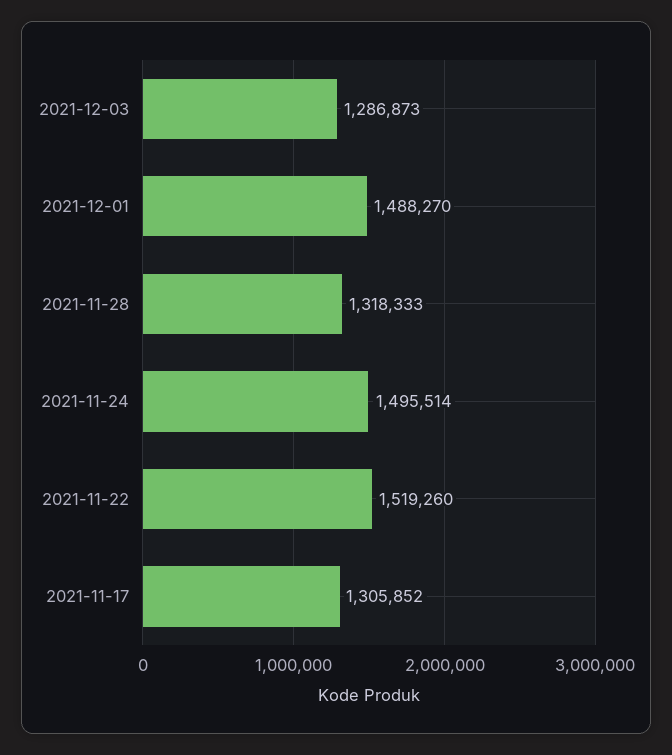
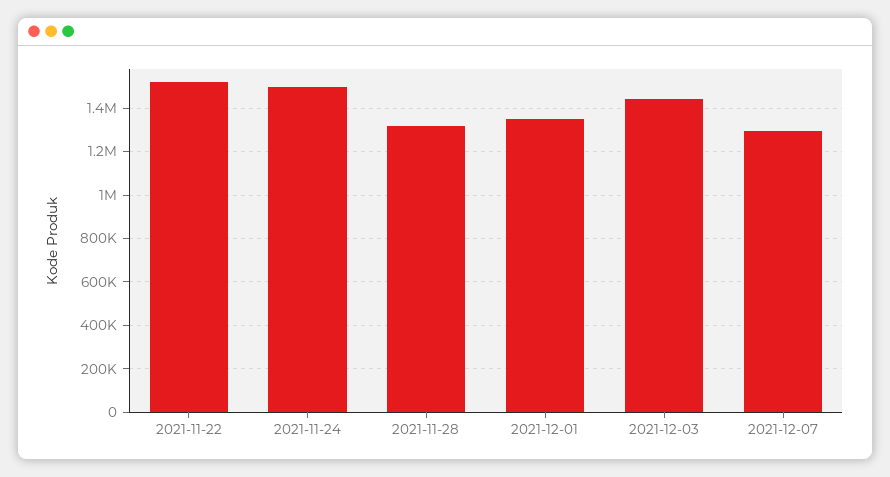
2021-12-03: 1286873 -> 1450000
2021-12-01: 1488270 -> 1350000
2021-11-17: 1305852 -> none
2021-12-07: none -> 1300000

